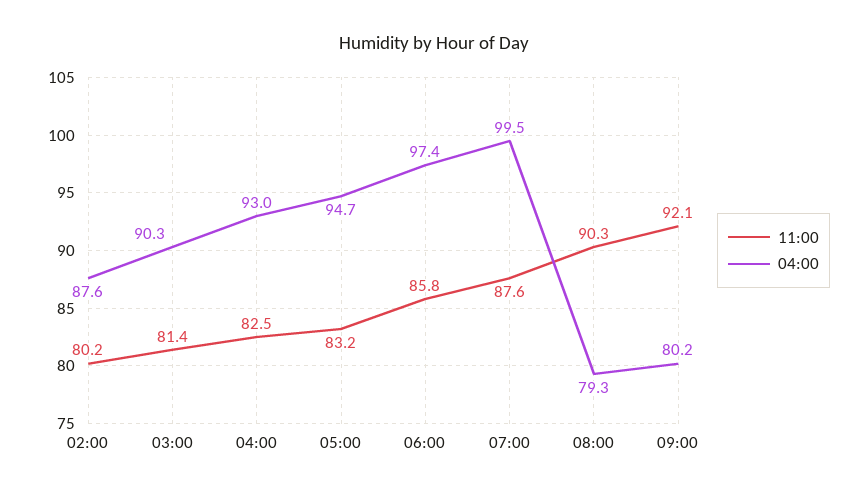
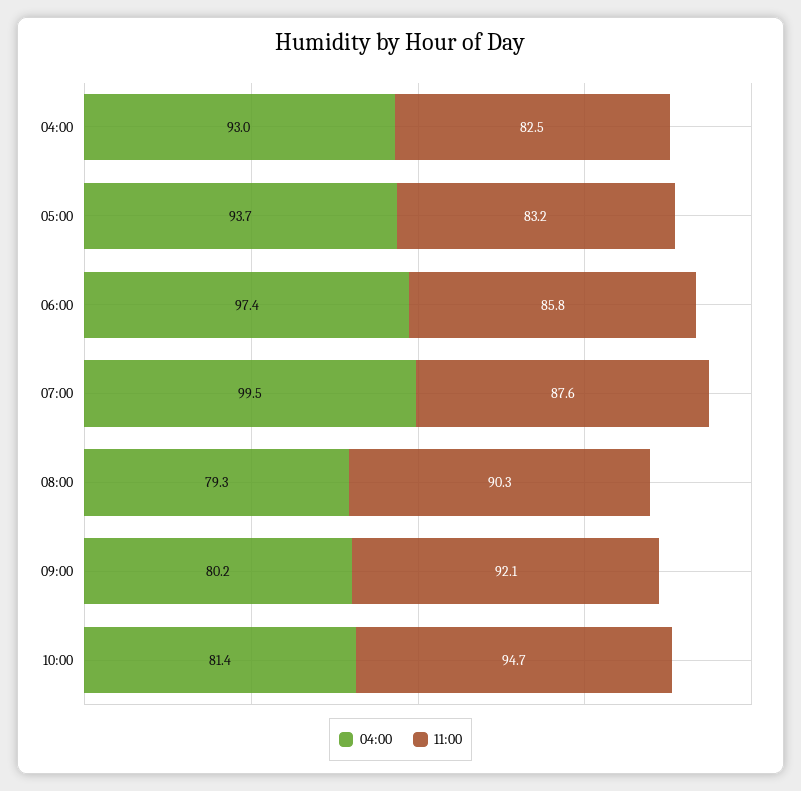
11:00, 02:00: 80.2 -> none
04:00, 02:00: 87.6 -> none
11:00, 03:00: 81.4 -> none
04:00, 03:00: 90.3 -> none
04:00, 05:00: 94.7 -> 93.7
04:00, 10:00: none -> 81.4
11:00, 10:00: none -> 94.7

